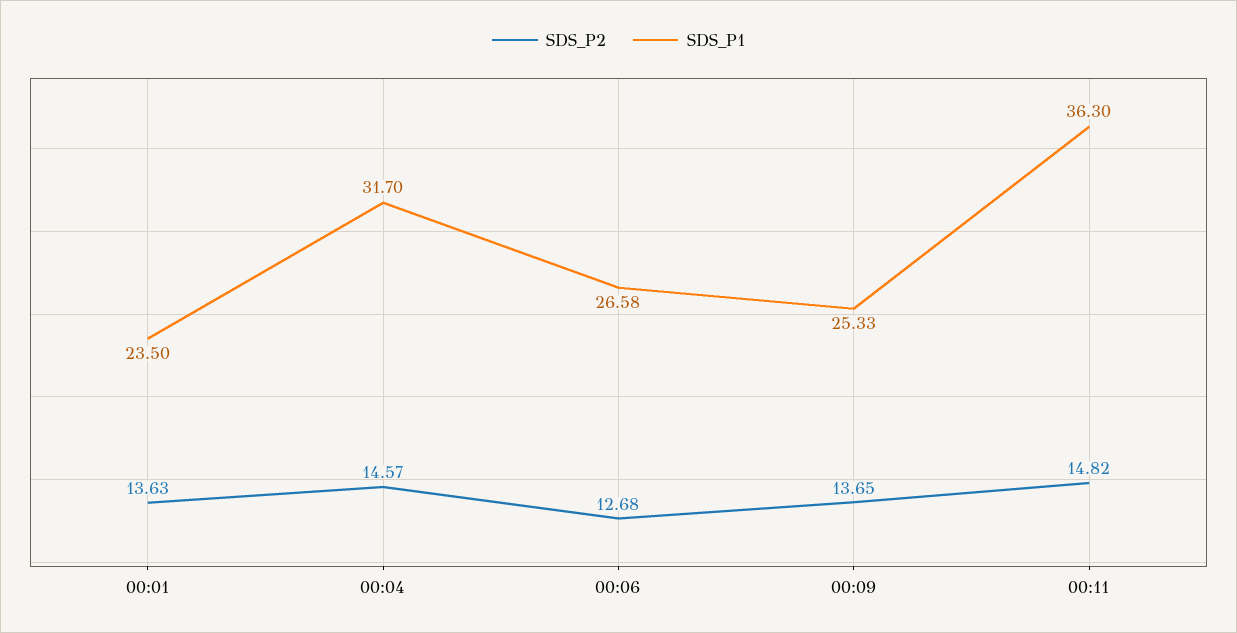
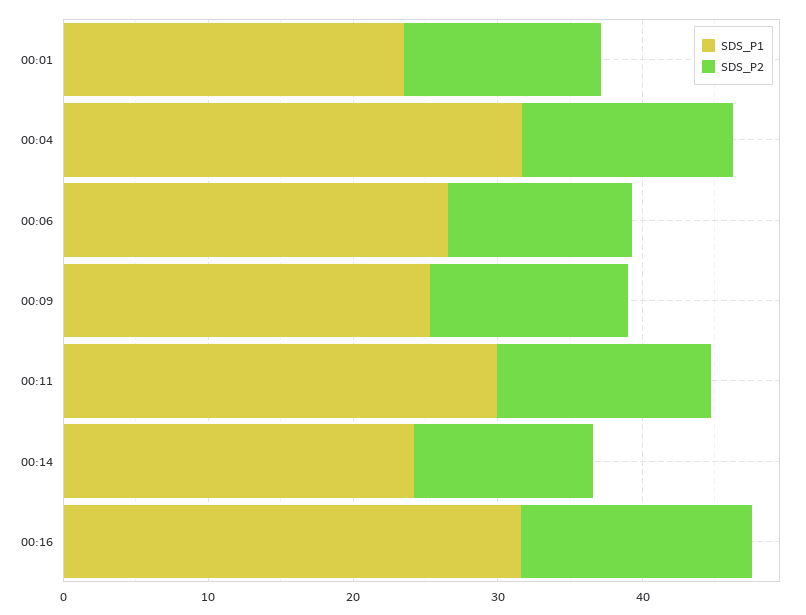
SDS_P1, 00:11: 36.3 -> 30
SDS_P1, 00:14: none -> 24
SDS_P2, 00:14: none -> 12
SDS_P1, 00:16: none -> 32
SDS_P2, 00:16: none -> 16

